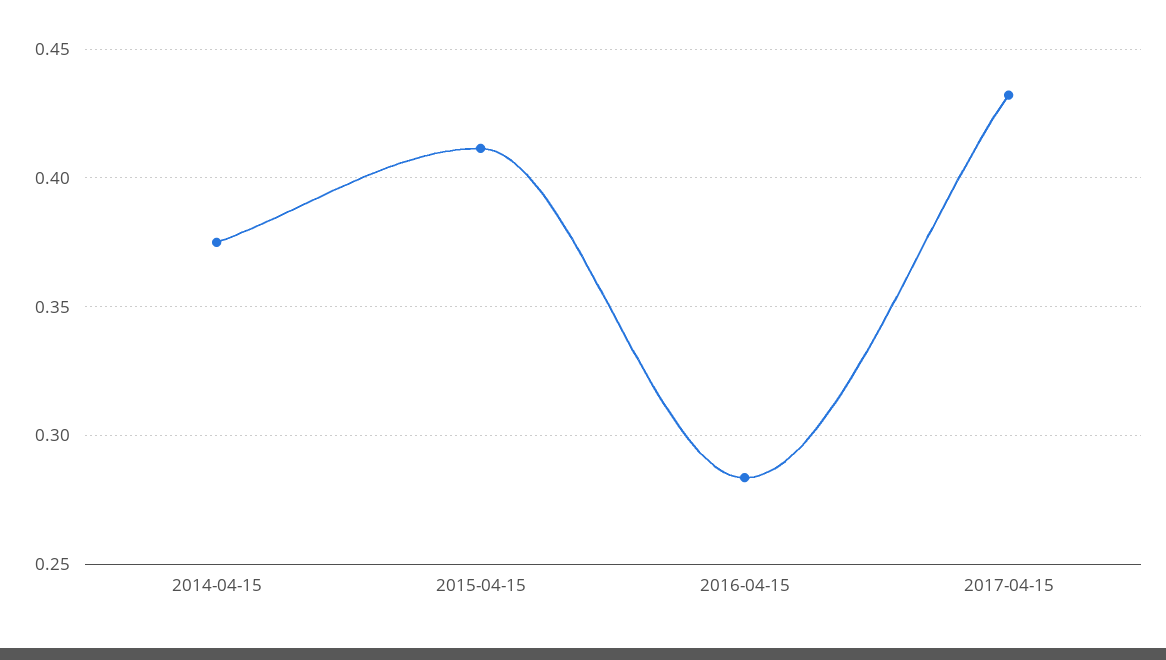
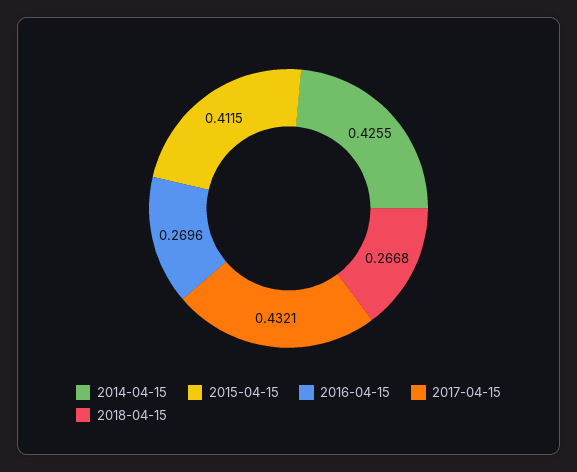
2014-04-15: 0.375 -> 0.4255
2016-04-15: 0.285 -> 0.2696
2018-04-15: none -> 0.2668

